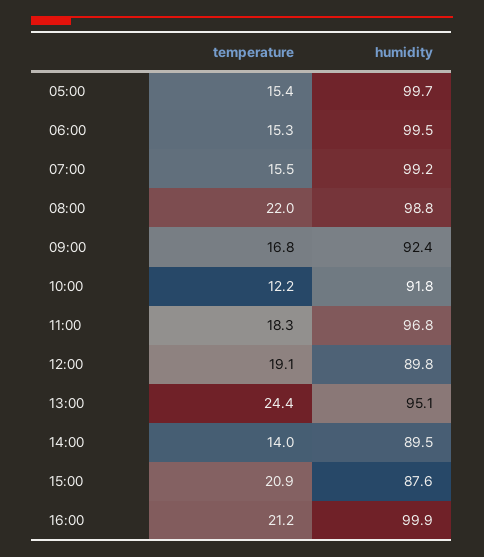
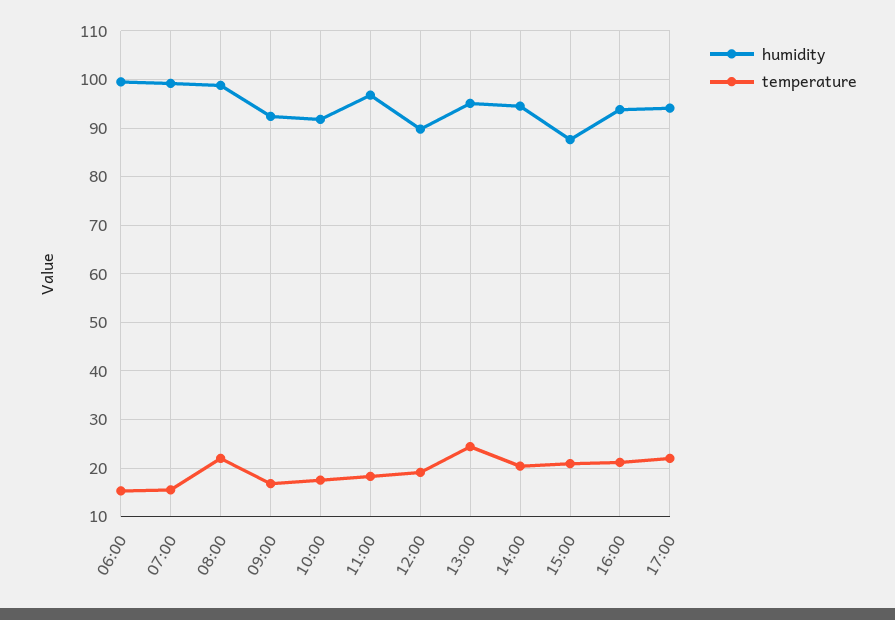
temperature, 05:00: 15.4 -> none
humidity, 05:00: 99.7 -> none
temperature, 10:00: 12.2 -> 18
temperature, 14:00: 14 -> 20
humidity, 14:00: 89.5 -> 94
humidity, 16:00: 99.9 -> 94
humidity, 17:00: none -> 94
temperature, 17:00: none -> 22

